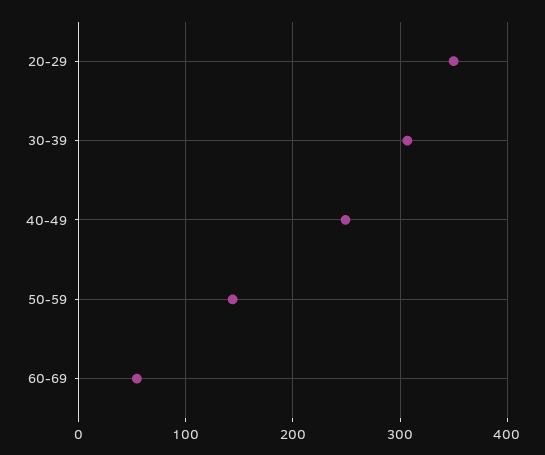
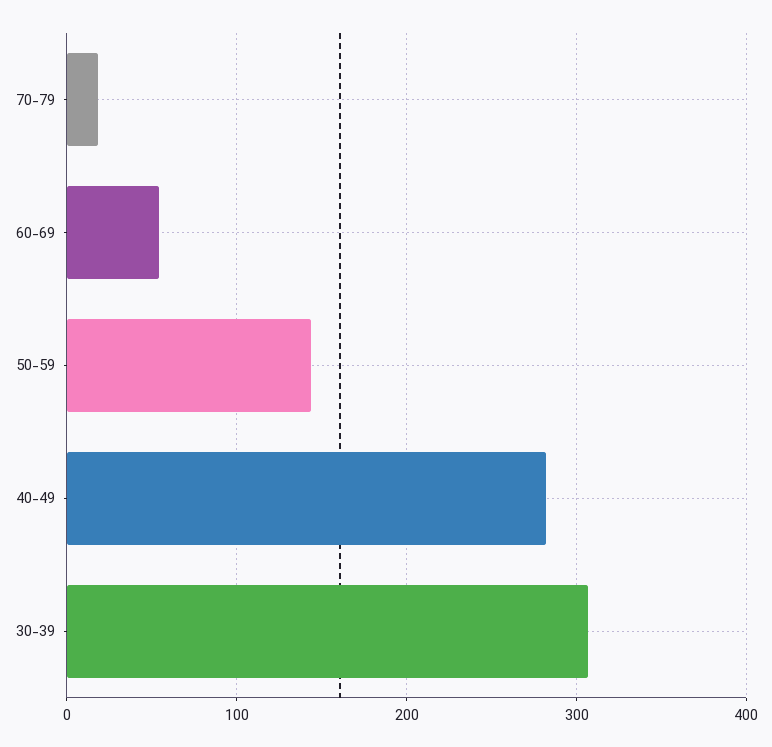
20-29: 350 -> none
40-49: 250 -> 280
70-79: none -> 20

